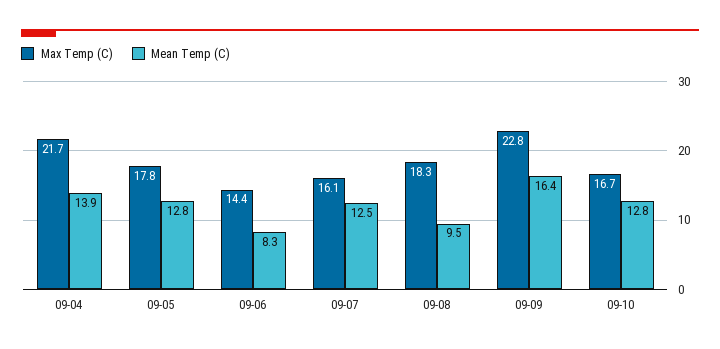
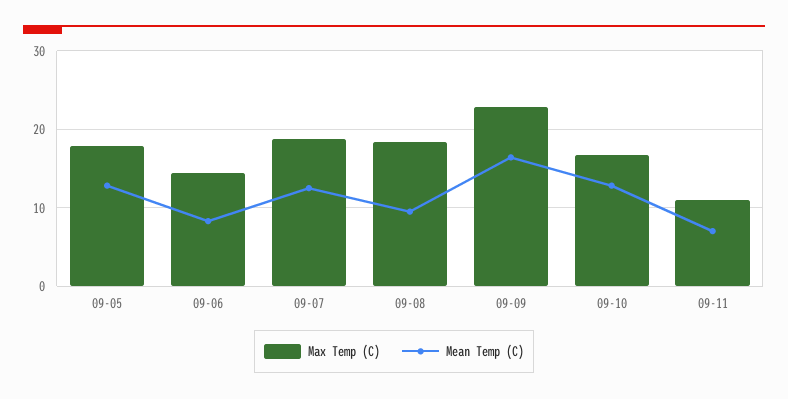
Max Temp (C), 09-04: 21.7 -> none
Mean Temp (C), 09-04: 13.9 -> none
Max Temp (C), 09-07: 16.1 -> 19
Max Temp (C), 09-11: none -> 11
Mean Temp (C), 09-11: none -> 7

